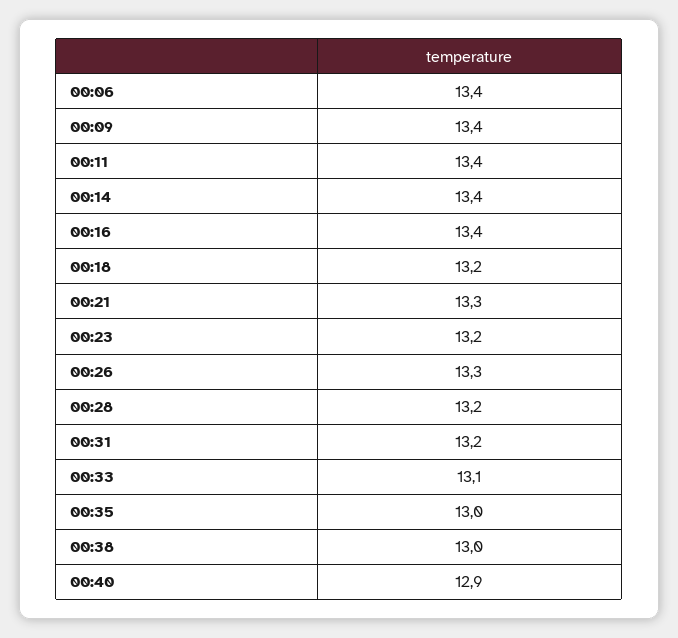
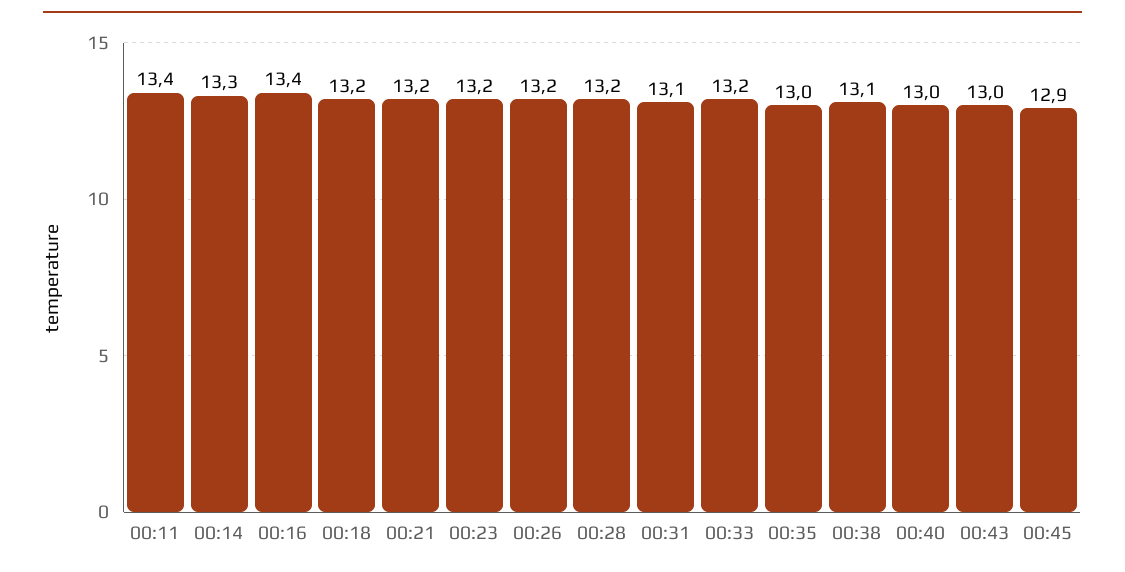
00:06: 13.4 -> none
00:09: 13.4 -> none
00:14: 13.4 -> 13.3
00:21: 13.3 -> 13.2
00:26: 13.3 -> 13.2
00:31: 13.2 -> 13.1
00:33: 13.1 -> 13.2
00:38: 13 -> 13.1
00:40: 12.9 -> 13
00:43: none -> 13
00:45: none -> 12.9

